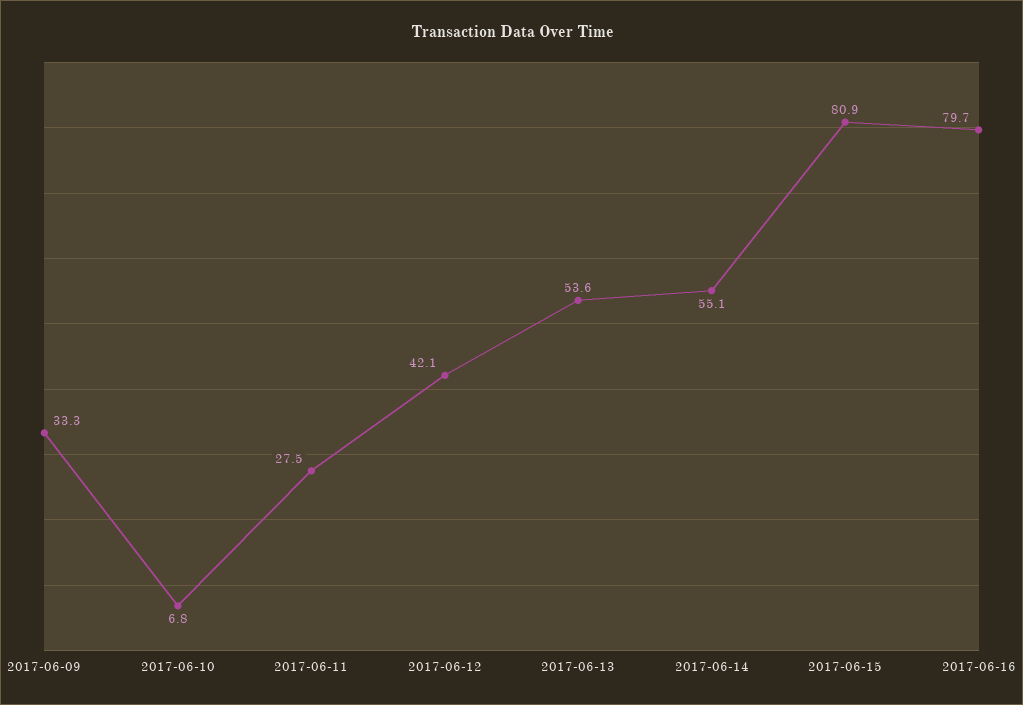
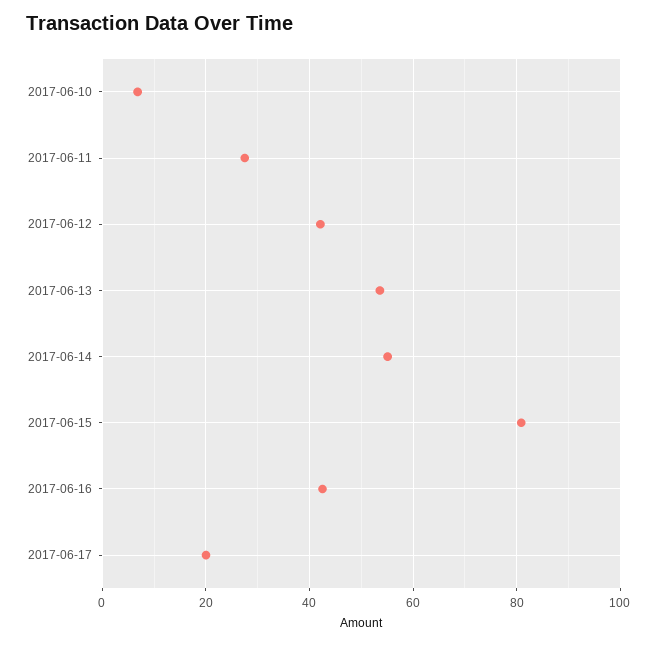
2017-06-09: 33.3 -> none
2017-06-16: 79.7 -> 42
2017-06-17: none -> 20

